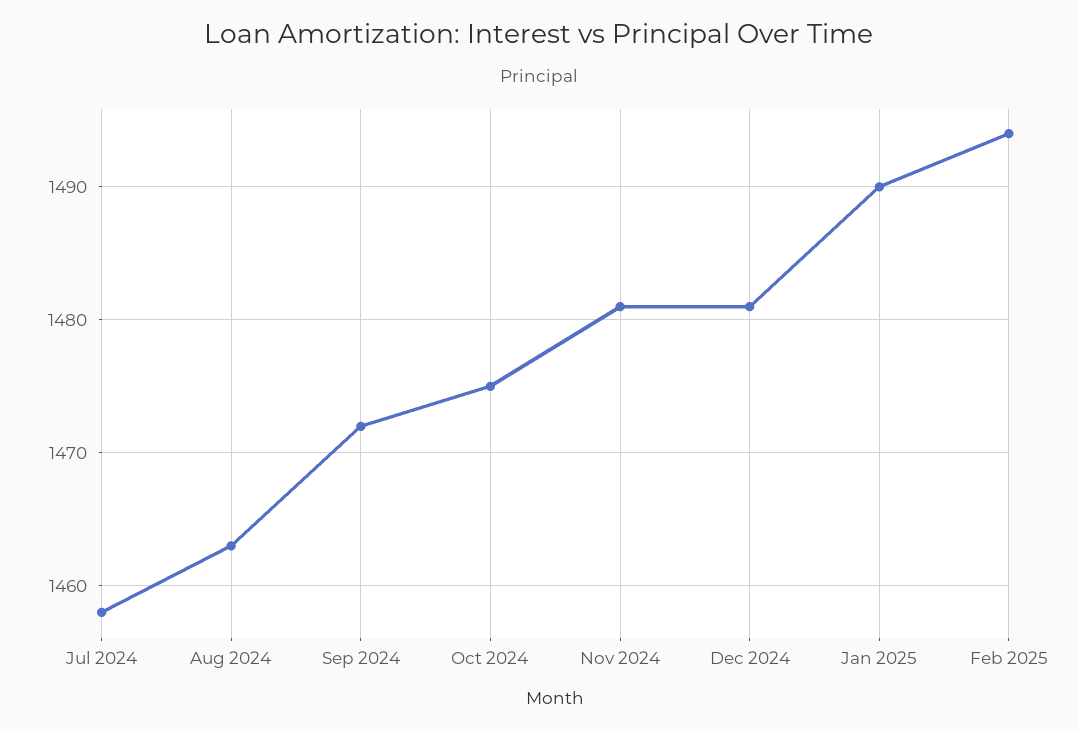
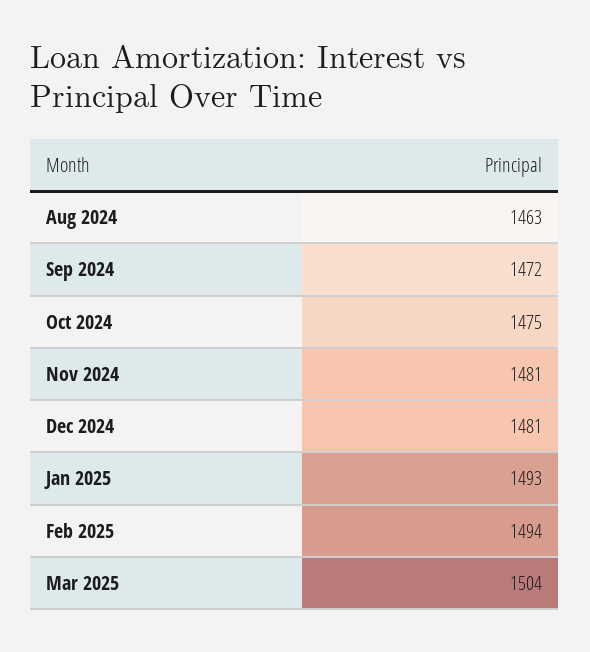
Jul 2024: 1458 -> none
Jan 2025: 1490 -> 1493
Mar 2025: none -> 1504

